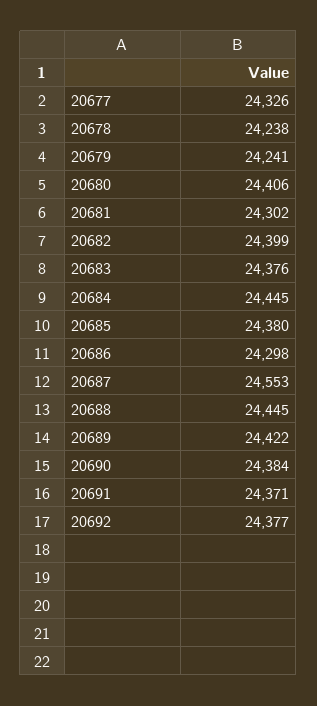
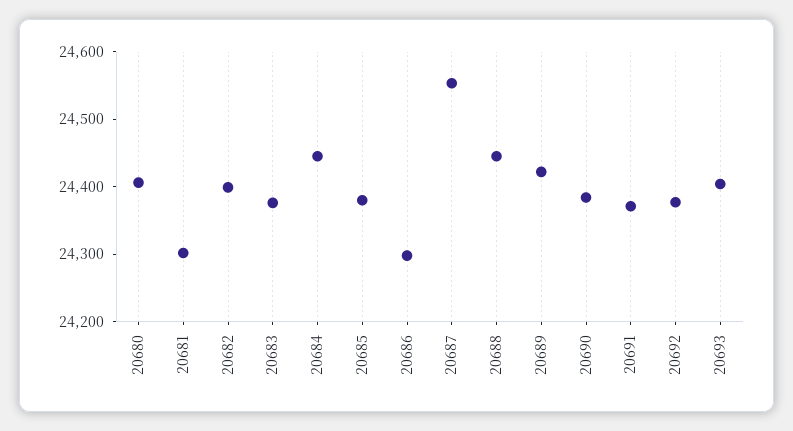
20677: 24326 -> none
20678: 24238 -> none
20679: 24241 -> none
20693: none -> 24400

